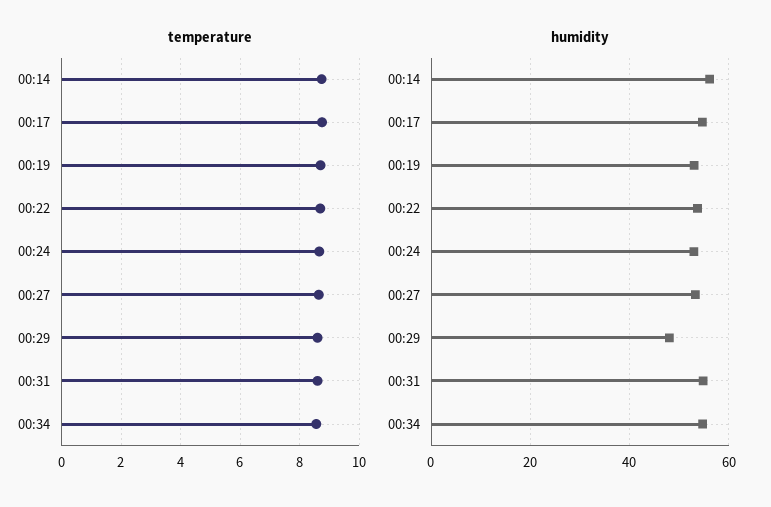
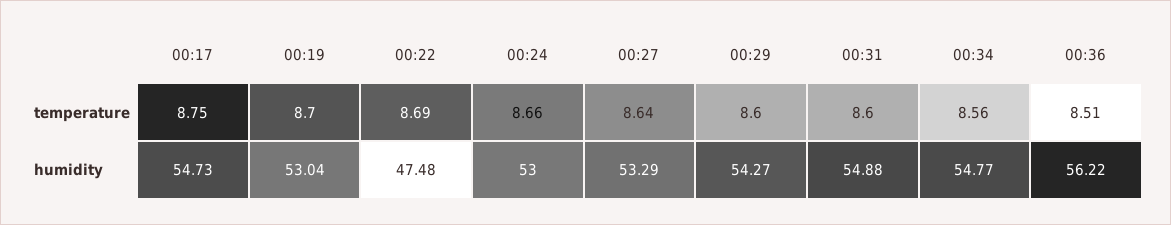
temperature, 00:14: 8.75 -> none
humidity, 00:14: 56 -> none
humidity, 00:22: 54 -> 47.48
humidity, 00:29: 48 -> 54.27
temperature, 00:36: none -> 8.51
humidity, 00:36: none -> 56.22

